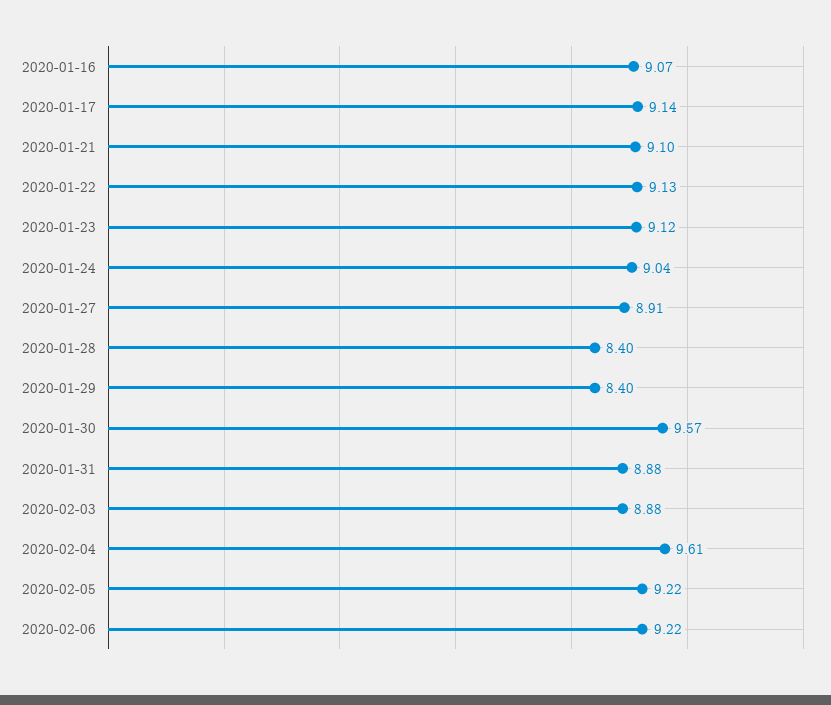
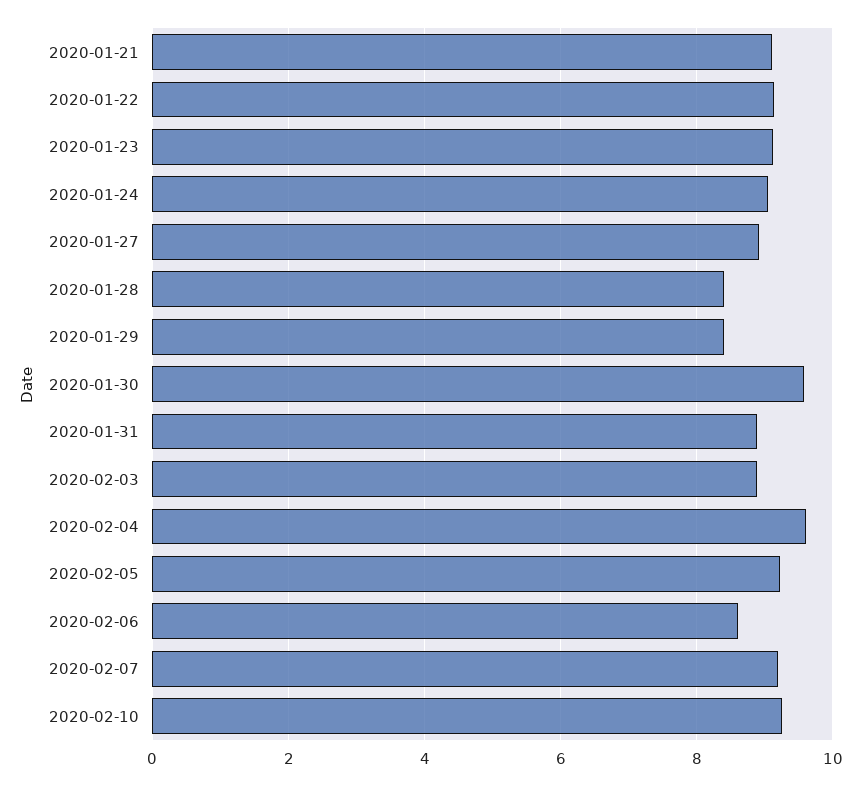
2020-01-16: 9.07 -> none
2020-01-17: 9.14 -> none
2020-02-06: 9.22 -> 8.6
2020-02-07: none -> 9.2
2020-02-10: none -> 9.2

